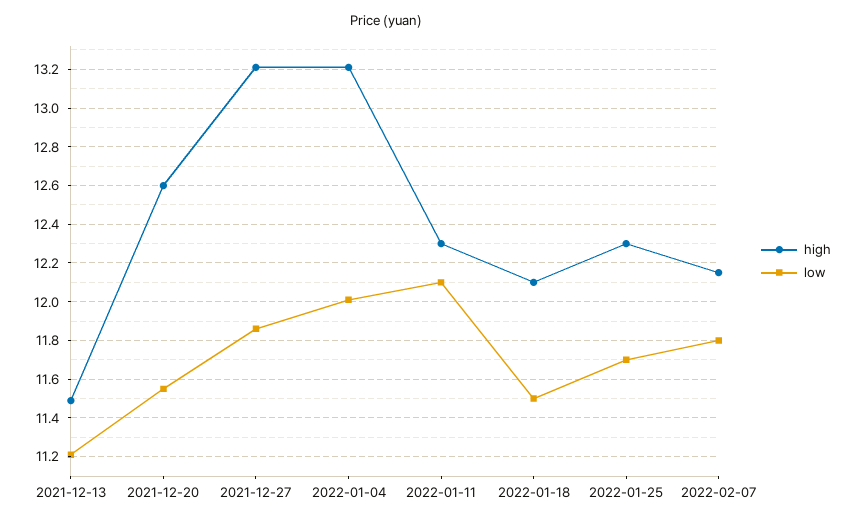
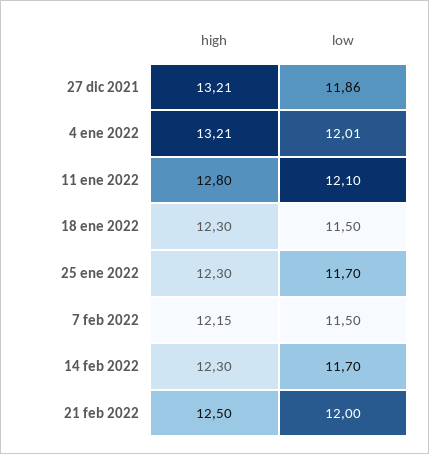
high, 2021-12-13: 11.5 -> none
low, 2021-12-13: 11.2 -> none
high, 2021-12-20: 12.6 -> none
low, 2021-12-20: 11.55 -> none
high, 2022-01-11: 12.3 -> 12.8
high, 2022-01-18: 12.1 -> 12.3
low, 2022-02-07: 11.8 -> 11.5
high, 14 feb 2022: none -> 12.3
low, 14 feb 2022: none -> 11.7
high, 21 feb 2022: none -> 12.5
low, 21 feb 2022: none -> 12

